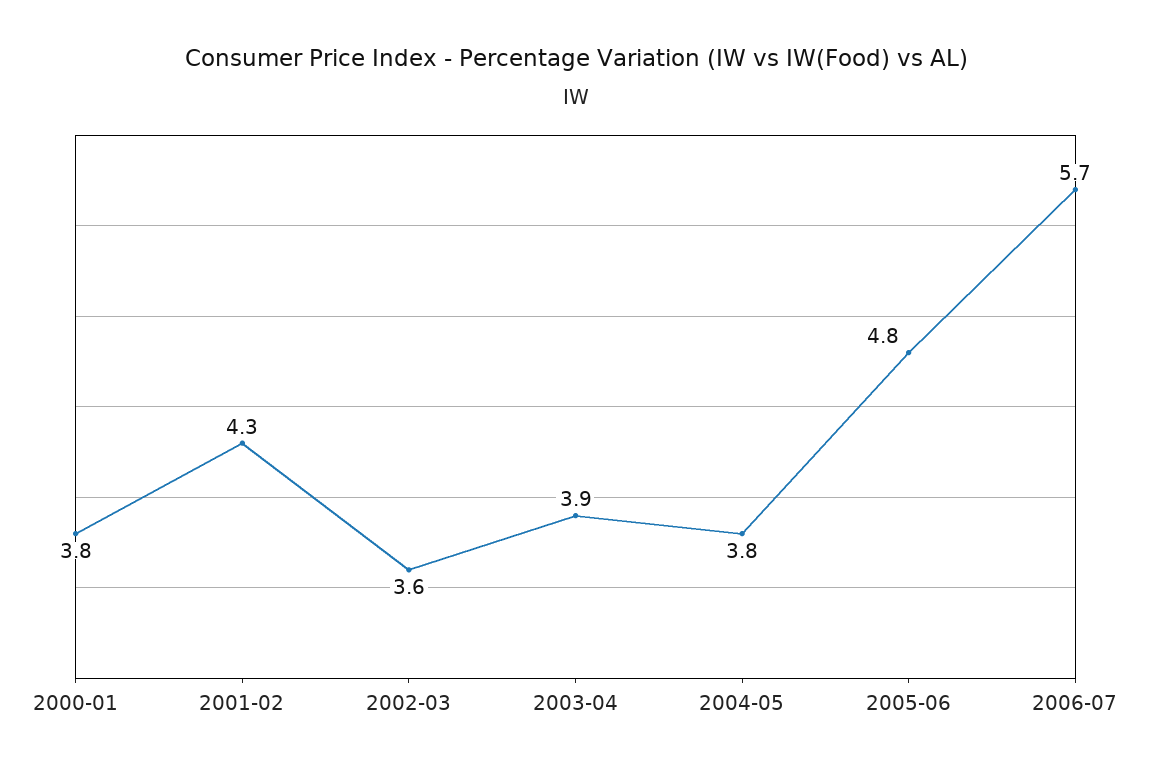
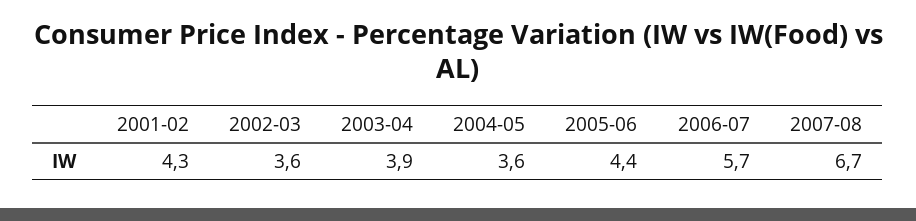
2000-01: 3.8 -> none
2004-05: 3.8 -> 3.6
2005-06: 4.8 -> 4.4
2007-08: none -> 6.7

